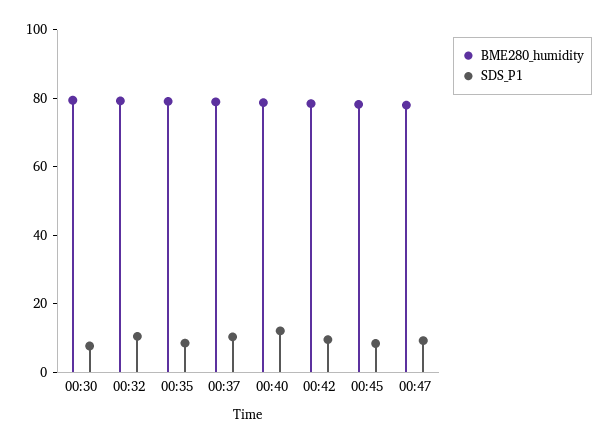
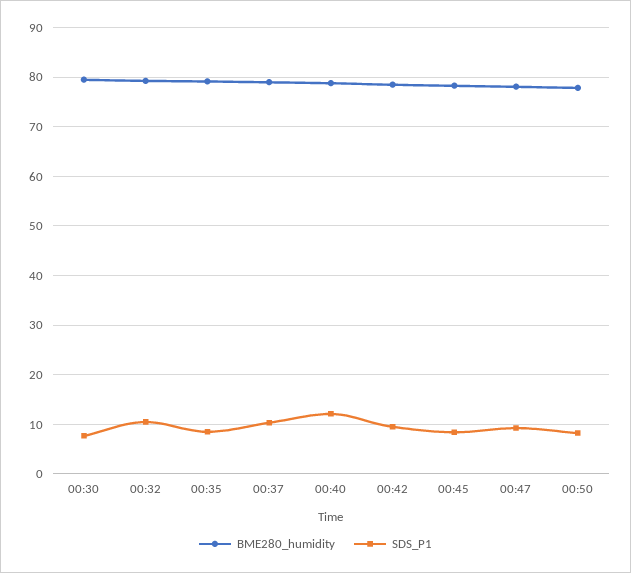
BME280_humidity, 00:50: none -> 78
SDS_P1, 00:50: none -> 8

